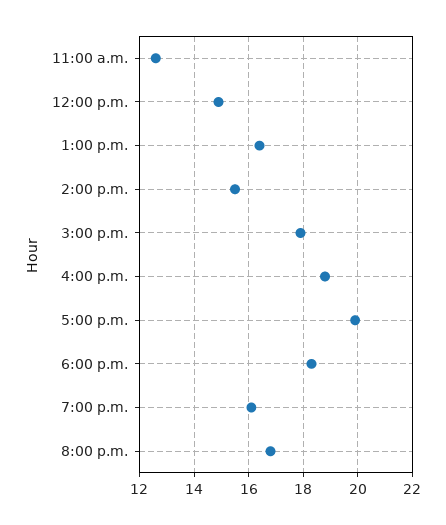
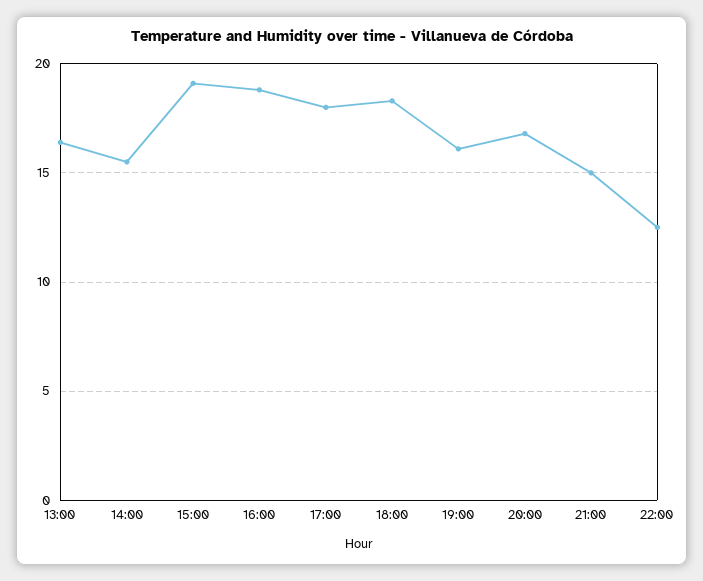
11:00 a.m.: 12.5 -> none
12:00 p.m.: 15 -> none
3:00 p.m.: 18 -> 19
5:00 p.m.: 20 -> 18
21:00: none -> 15
22:00: none -> 12.5

